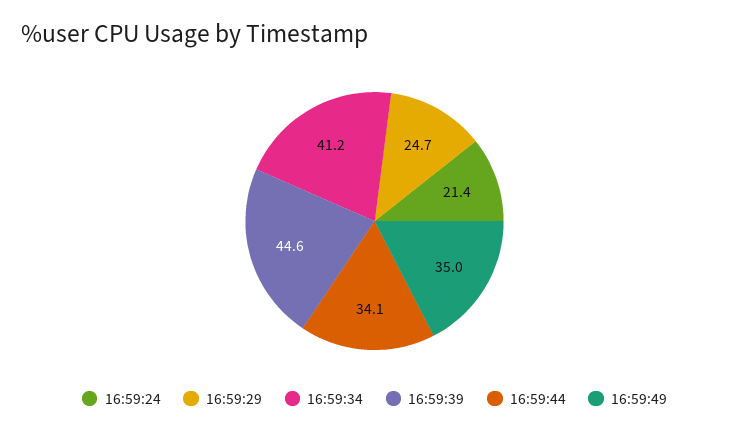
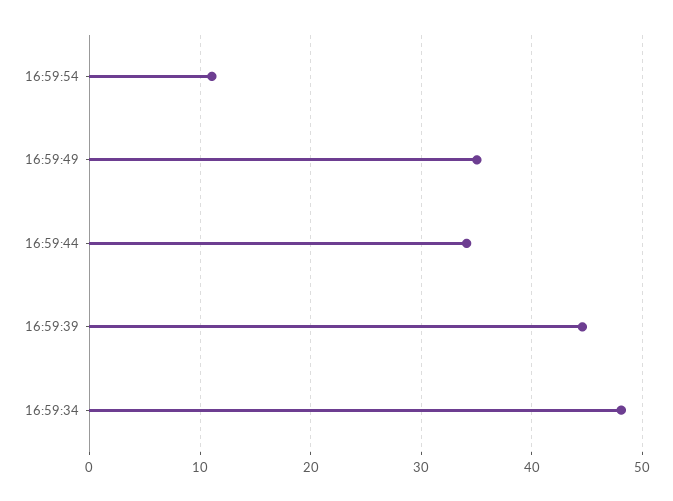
16:59:24: 21.4 -> none
16:59:29: 24.7 -> none
16:59:34: 41.2 -> 48
16:59:54: none -> 11

